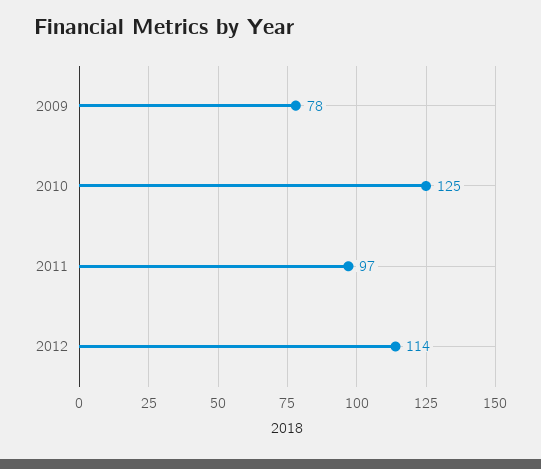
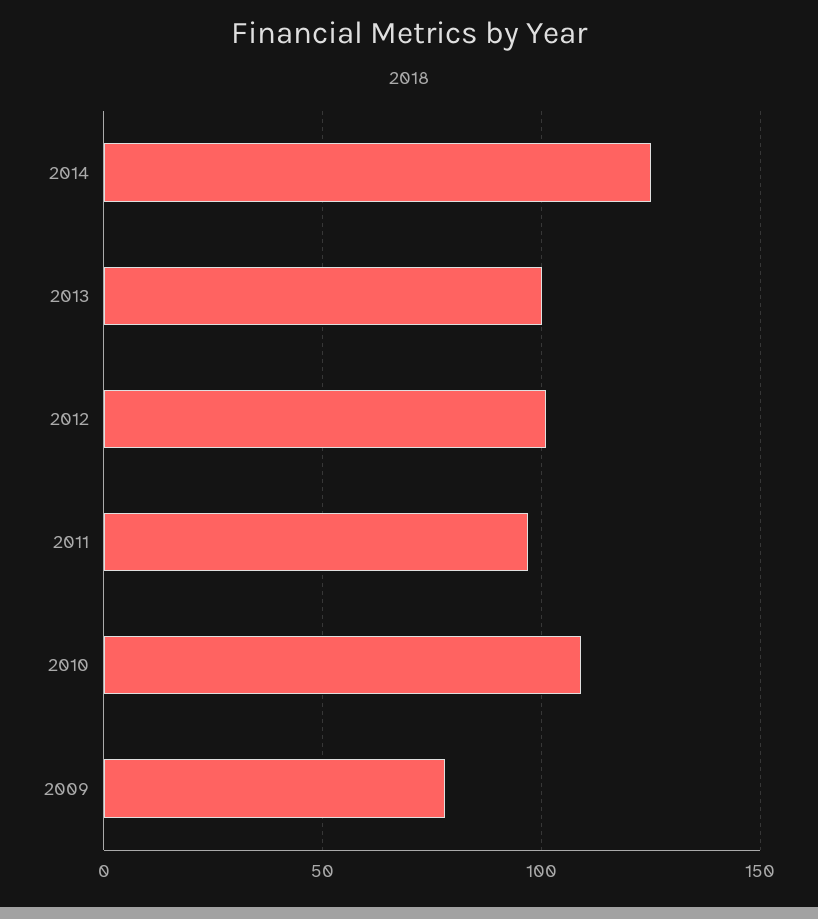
2010: 125 -> 110
2012: 114 -> 100
2014: none -> 125
2013: none -> 100

